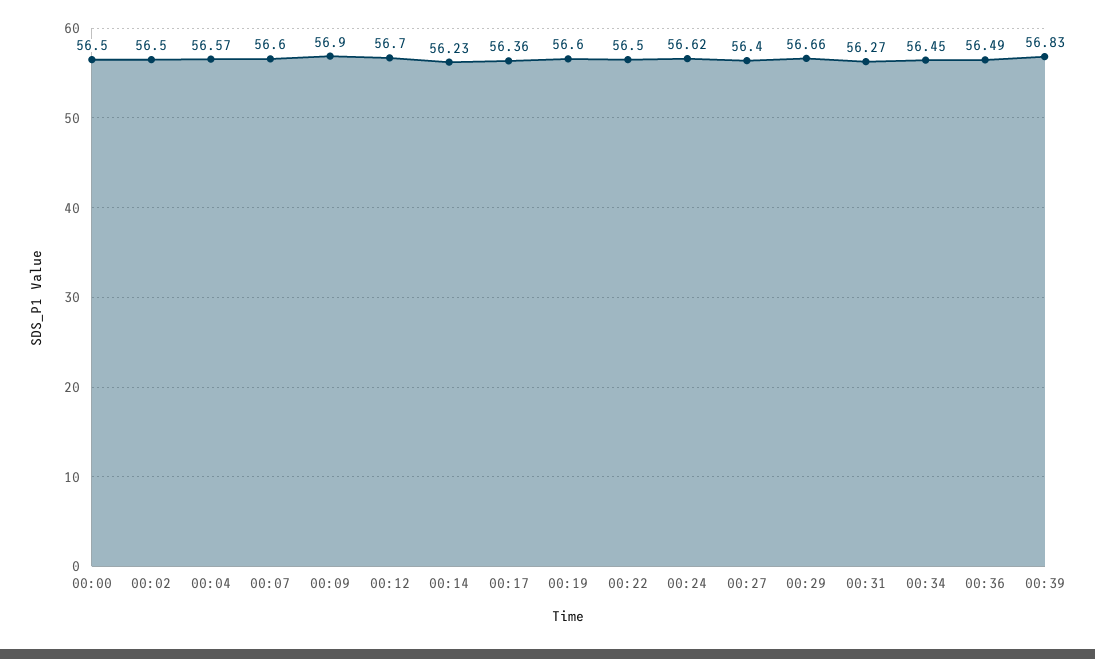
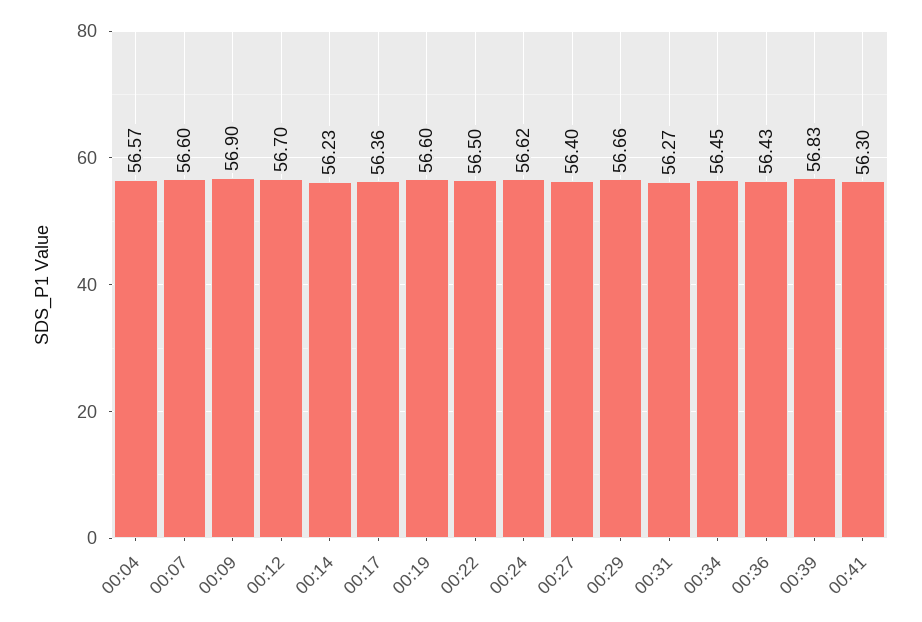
00:00: 56.5 -> none
00:02: 56.5 -> none
00:36: 56.49 -> 56.43
00:41: none -> 56.3

